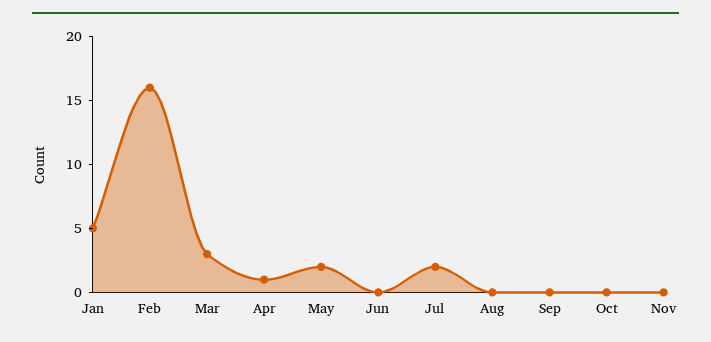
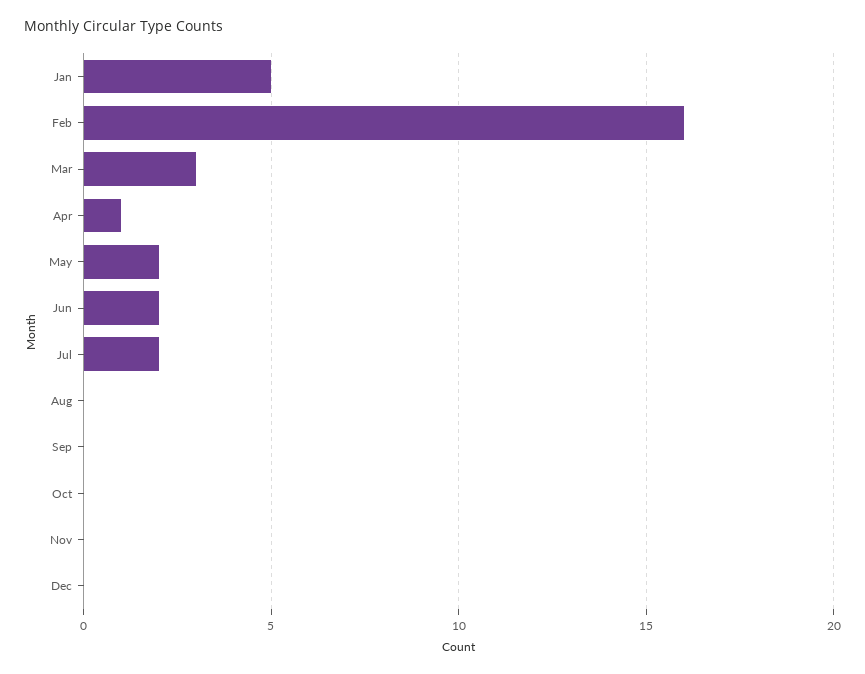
Jun: 0 -> 2
Dec: none -> 0

